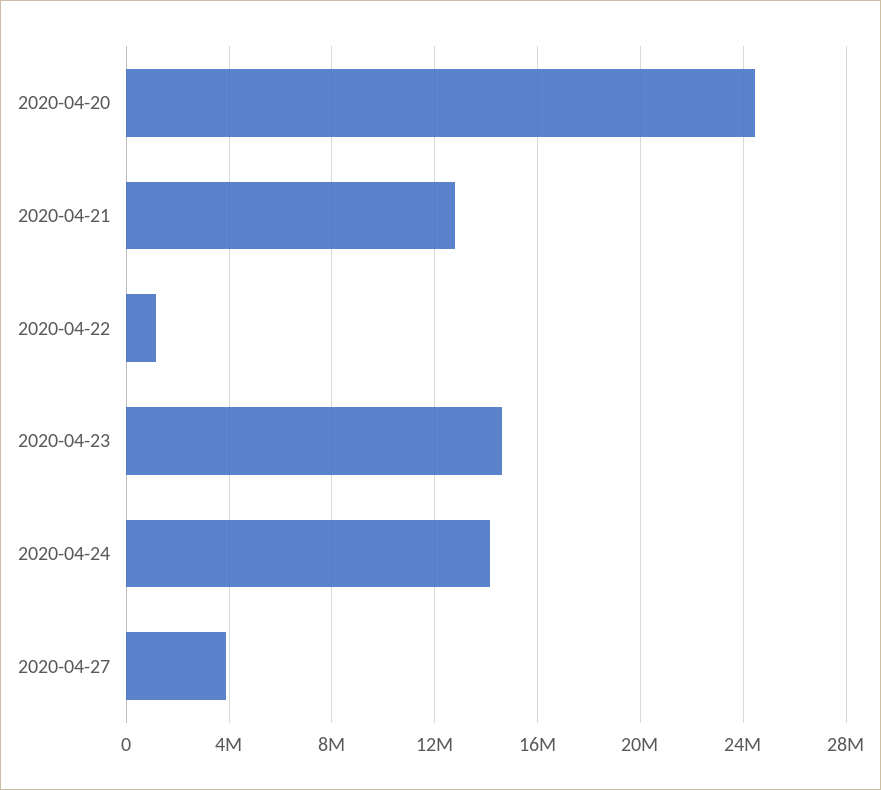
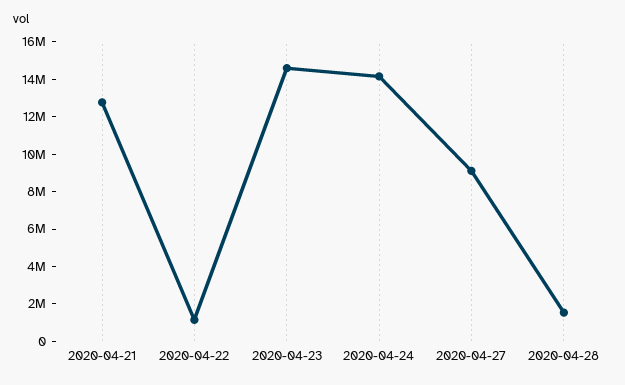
2020-04-20: 24500000 -> none
2020-04-27: 4000000 -> 9000000
2020-04-28: none -> 1500000

